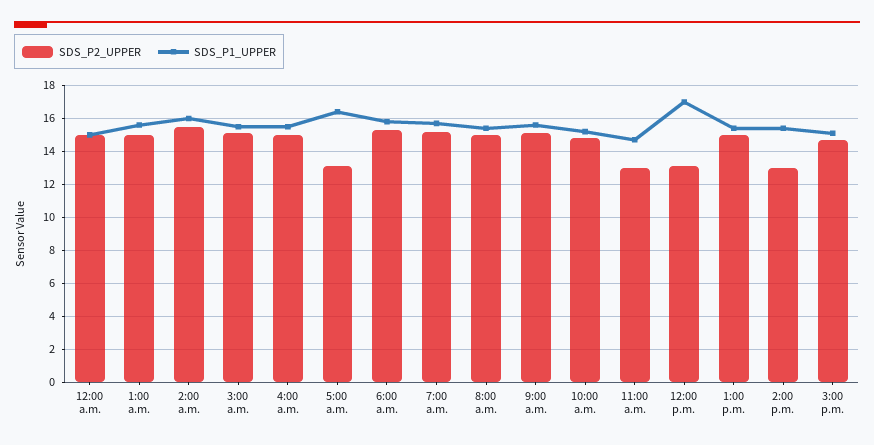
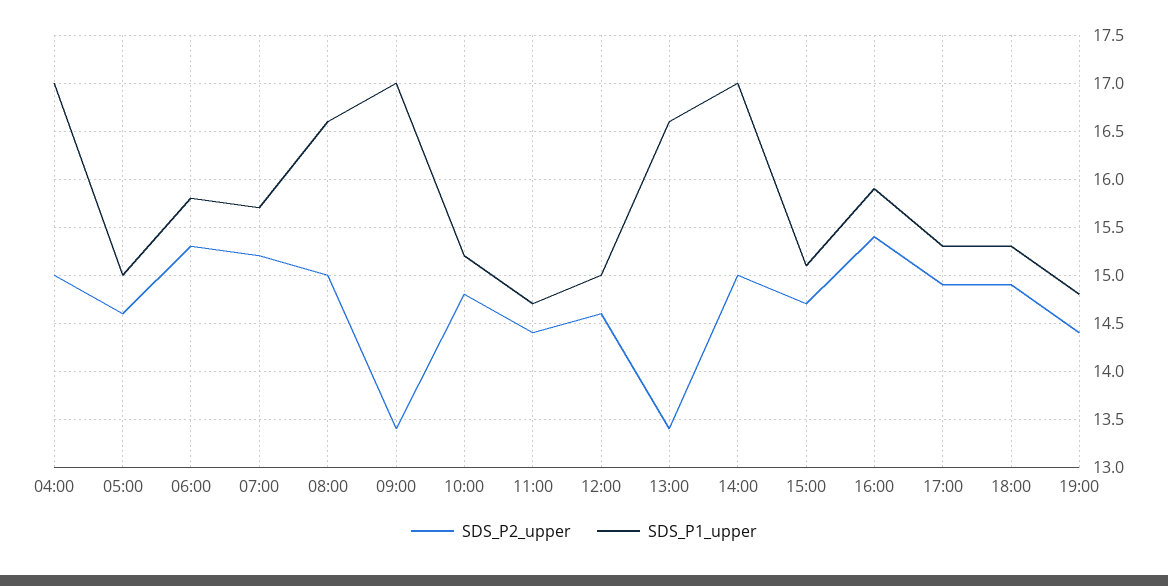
SDS_P2_UPPER, 12:00 a.m.: 15 -> none
SDS_P1_UPPER, 12:00 a.m.: 15 -> none
SDS_P2_UPPER, 1:00 a.m.: 15 -> none
SDS_P1_UPPER, 1:00 a.m.: 15.5 -> none
SDS_P2_UPPER, 2:00 a.m.: 15.5 -> none
SDS_P1_UPPER, 2:00 a.m.: 16 -> none
SDS_P2_UPPER, 3:00 a.m.: 15 -> none
SDS_P1_UPPER, 3:00 a.m.: 15.5 -> none
SDS_P1_UPPER, 4:00 a.m.: 15.5 -> 17
SDS_P2_UPPER, 5:00 a.m.: 13 -> 14.6
SDS_P1_UPPER, 5:00 a.m.: 16.5 -> 15
SDS_P1_UPPER, 8:00 a.m.: 15.5 -> 16.6
SDS_P2_UPPER, 9:00 a.m.: 15 -> 13.4
SDS_P1_UPPER, 9:00 a.m.: 15.5 -> 17
SDS_P2_UPPER, 11:00 a.m.: 13 -> 14.4
SDS_P2_UPPER, 12:00 p.m.: 13 -> 14.6
SDS_P1_UPPER, 12:00 p.m.: 17 -> 15
SDS_P2_UPPER, 1:00 p.m.: 15 -> 13.4
SDS_P1_UPPER, 1:00 p.m.: 15.5 -> 16.6
SDS_P2_UPPER, 2:00 p.m.: 13 -> 15
SDS_P1_UPPER, 2:00 p.m.: 15.5 -> 17
SDS_P2_UPPER, 16:00: none -> 15.4
SDS_P1_UPPER, 16:00: none -> 15.9
SDS_P2_UPPER, 17:00: none -> 14.9
SDS_P1_UPPER, 17:00: none -> 15.3
SDS_P2_UPPER, 18:00: none -> 14.9
SDS_P1_UPPER, 18:00: none -> 15.3
SDS_P2_UPPER, 19:00: none -> 14.4
SDS_P1_UPPER, 19:00: none -> 14.8

